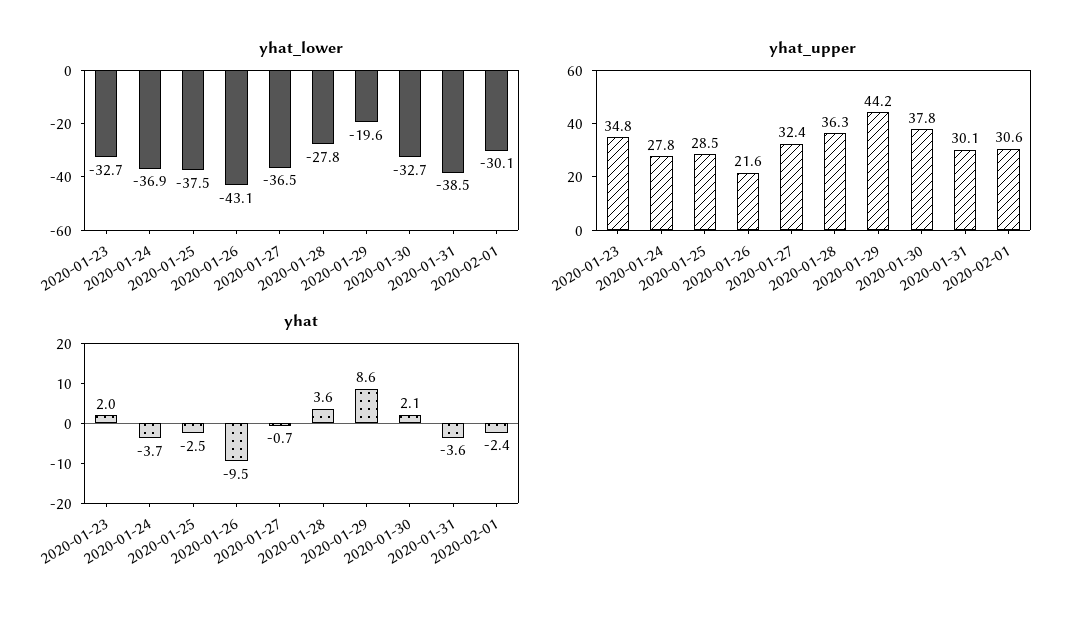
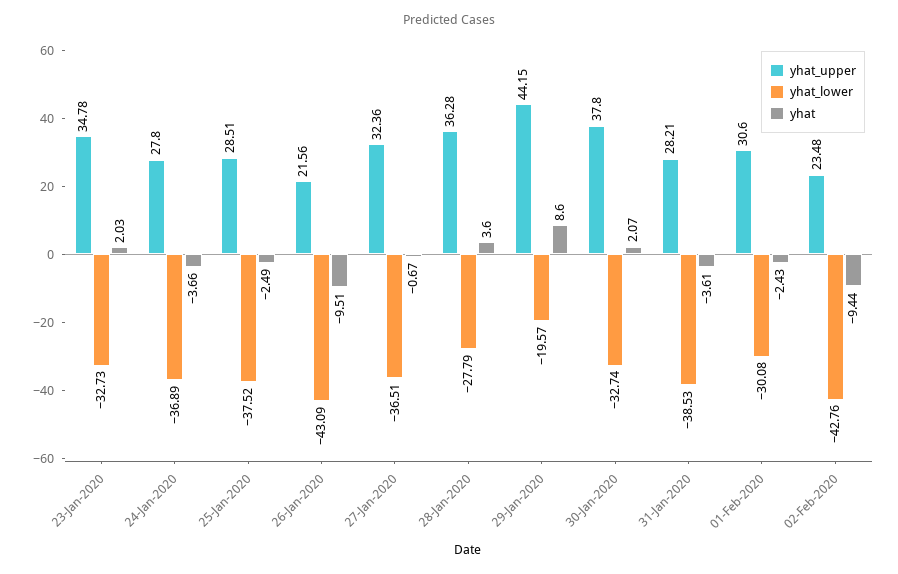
yhat_upper, 2020-01-31: 30.1 -> 28.21
yhat_upper, 02-Feb-2020: none -> 23.48
yhat_lower, 02-Feb-2020: none -> -42.76
yhat, 02-Feb-2020: none -> -9.44

